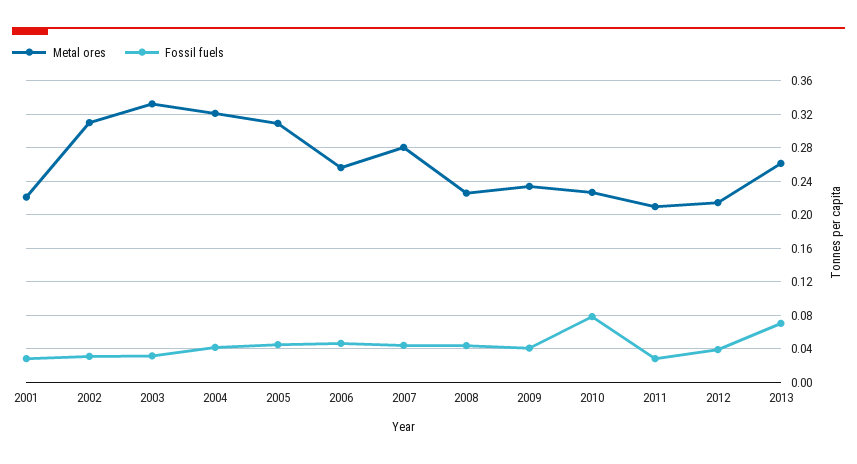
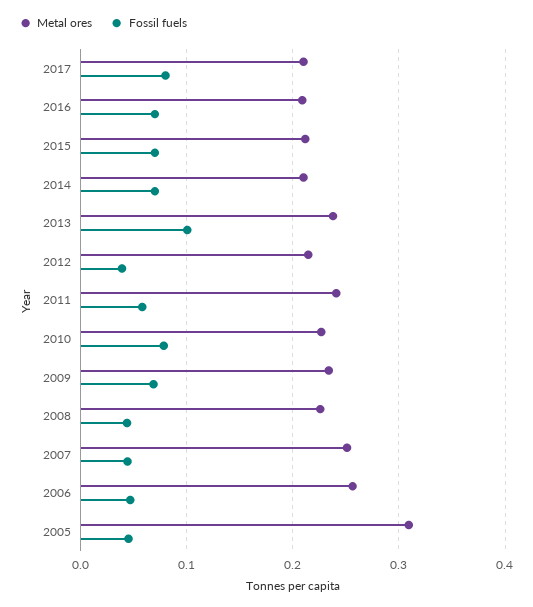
Metal ores, 2001: 0.22 -> none
Fossil fuels, 2001: 0.03 -> none
Metal ores, 2002: 0.31 -> none
Fossil fuels, 2002: 0.03 -> none
Metal ores, 2003: 0.33 -> none
Fossil fuels, 2003: 0.03 -> none
Metal ores, 2004: 0.32 -> none
Fossil fuels, 2004: 0.04 -> none
Metal ores, 2007: 0.28 -> 0.25
Fossil fuels, 2009: 0.04 -> 0.07
Metal ores, 2011: 0.21 -> 0.24
Fossil fuels, 2011: 0.03 -> 0.06
Metal ores, 2013: 0.26 -> 0.24
Fossil fuels, 2013: 0.07 -> 0.1
Metal ores, 2017: none -> 0.21
Fossil fuels, 2017: none -> 0.08
Metal ores, 2016: none -> 0.21
Fossil fuels, 2016: none -> 0.07
Metal ores, 2015: none -> 0.21
Fossil fuels, 2015: none -> 0.07
Metal ores, 2014: none -> 0.21
Fossil fuels, 2014: none -> 0.07

